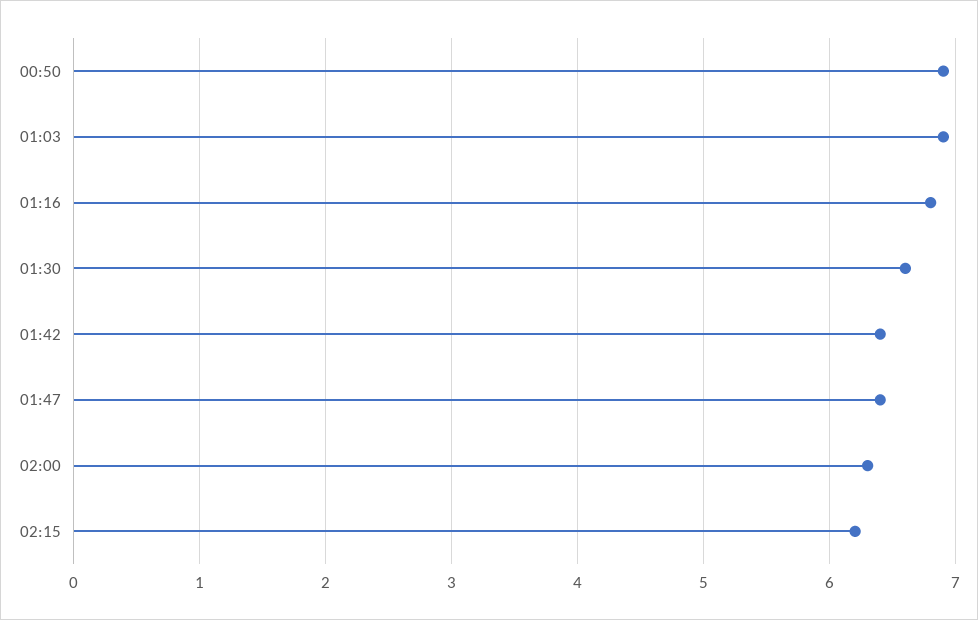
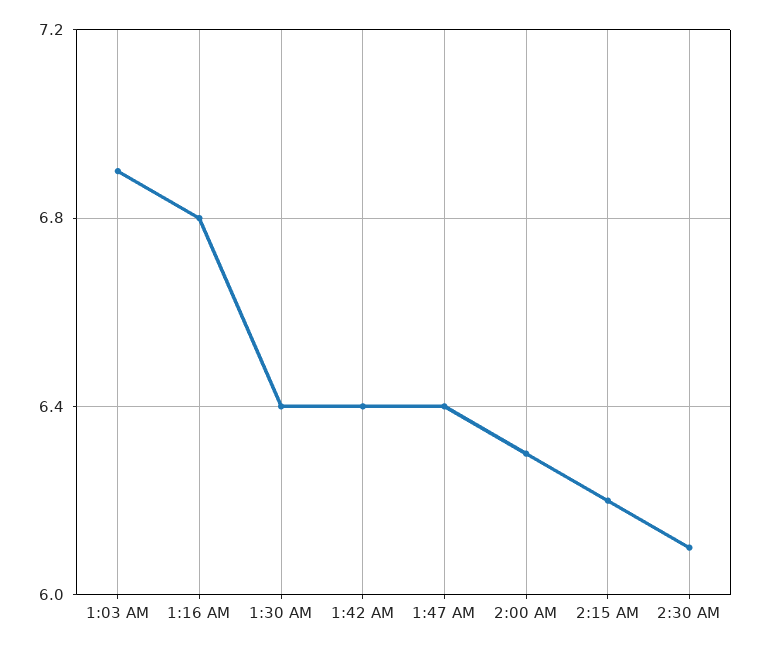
00:50: 6.9 -> none
01:30: 6.6 -> 6.4
2:30 AM: none -> 6.1

